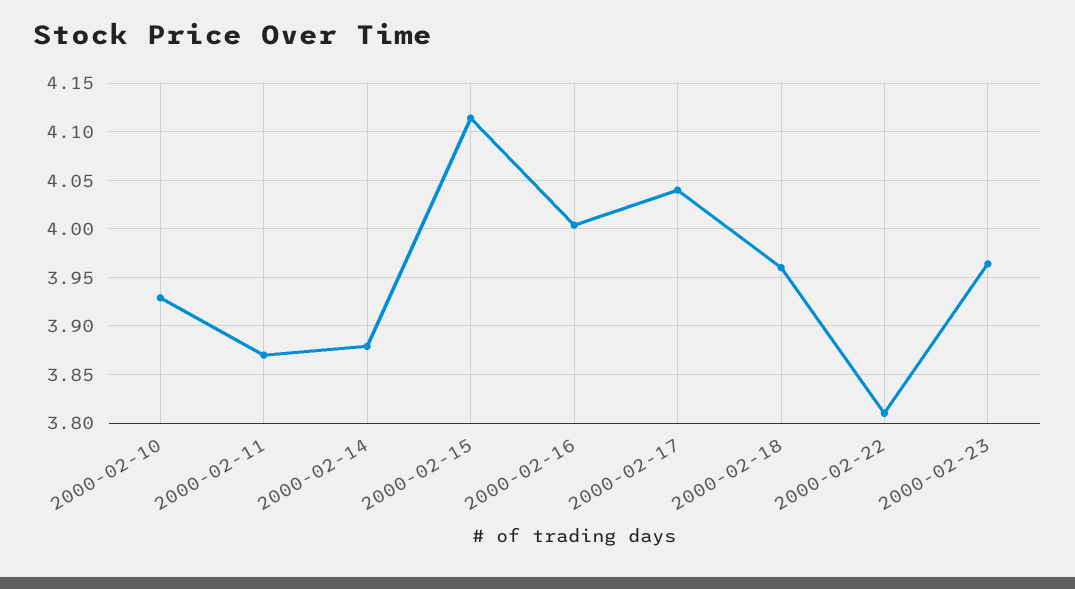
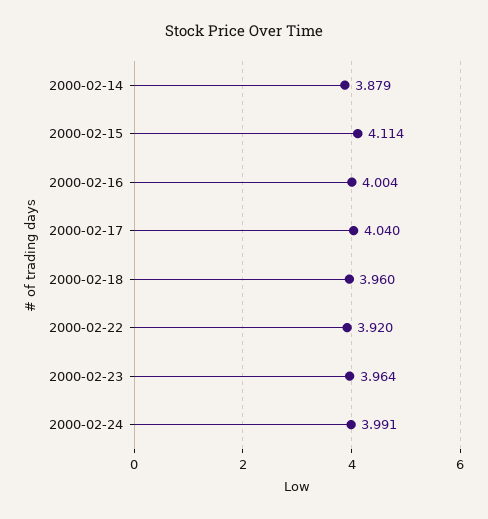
2000-02-10: 3.93 -> none
2000-02-11: 3.87 -> none
2000-02-22: 3.81 -> 3.92
2000-02-24: none -> 3.991

